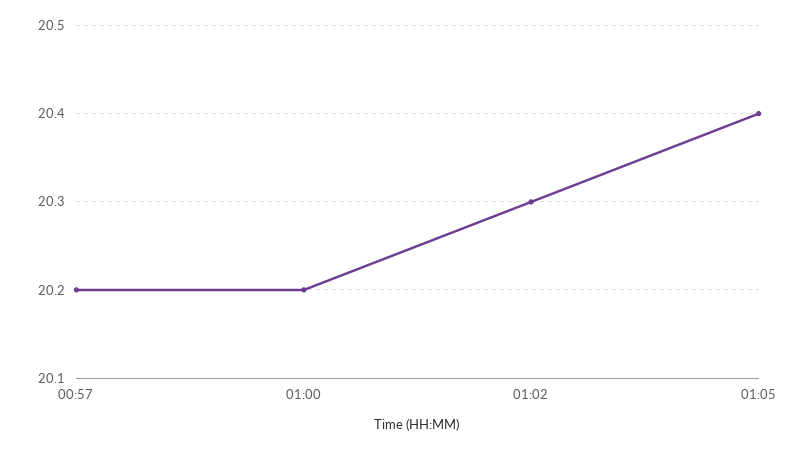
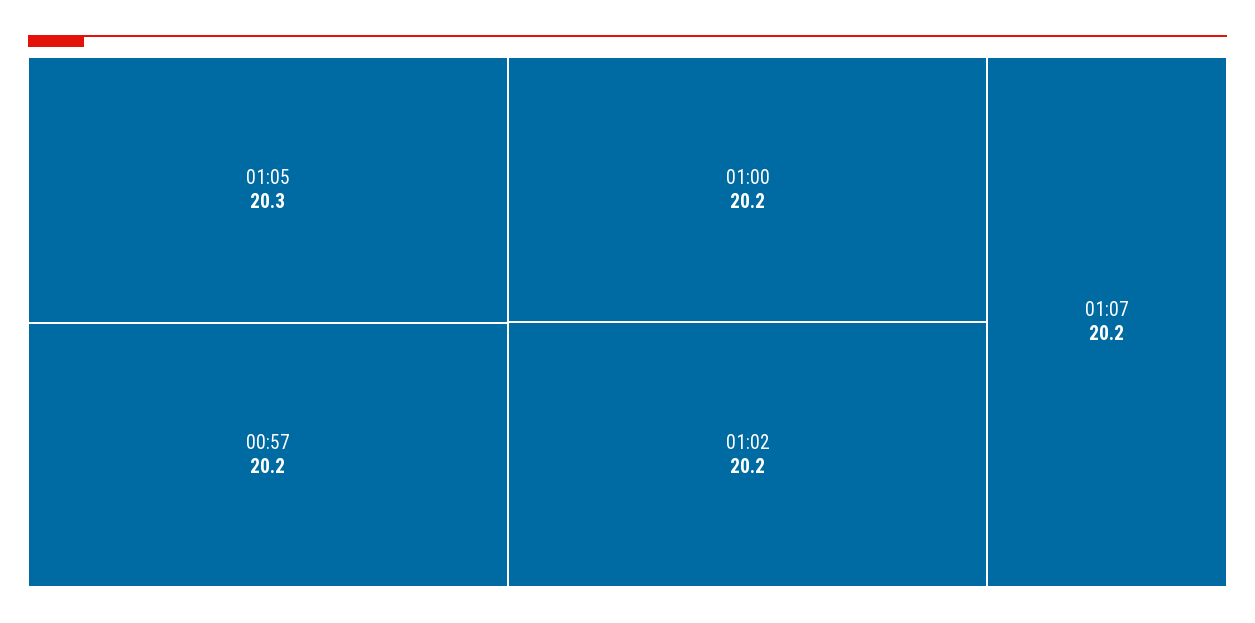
01:02: 20.3 -> 20.2
01:05: 20.4 -> 20.3
01:07: none -> 20.2

